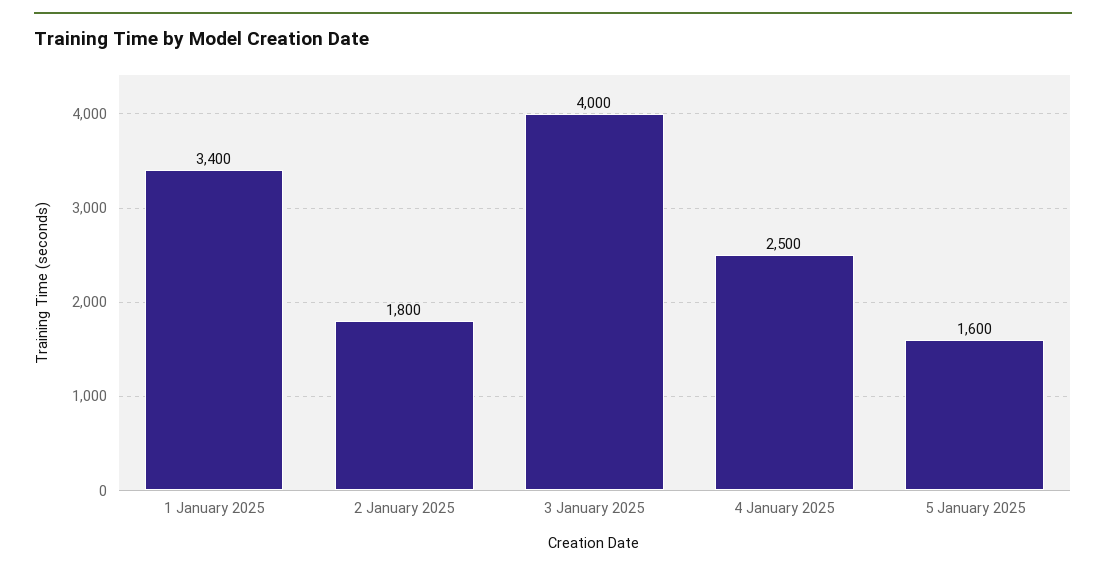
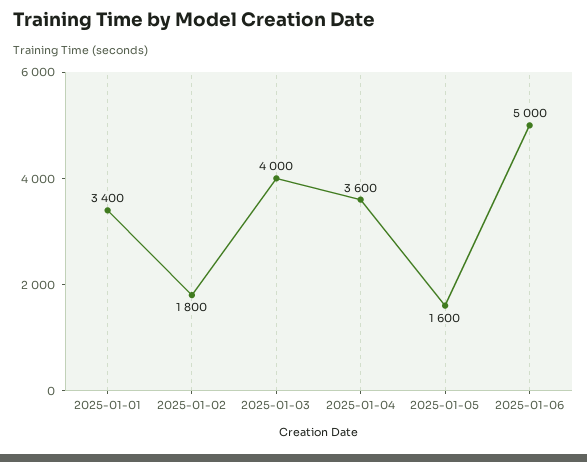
4 January 2025: 2500 -> 3600
2025-01-06: none -> 5000

